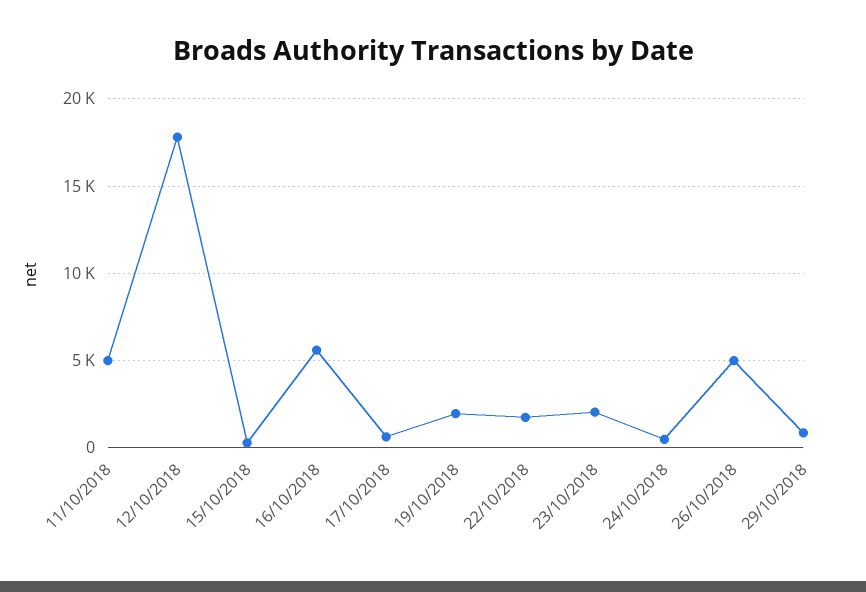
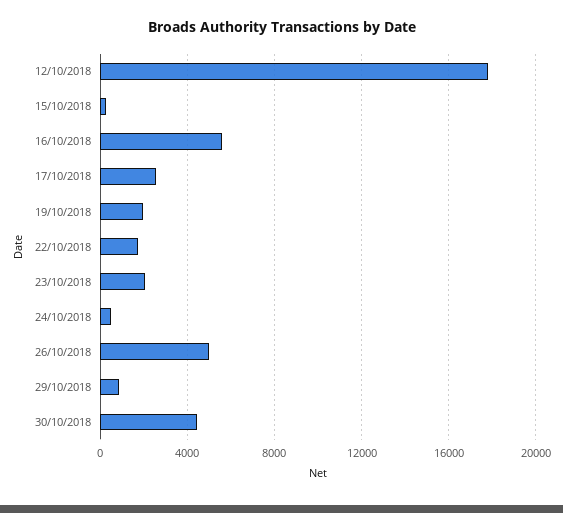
11/10/2018: 5000 -> none
17/10/2018: 500 -> 2500
30/10/2018: none -> 4500

